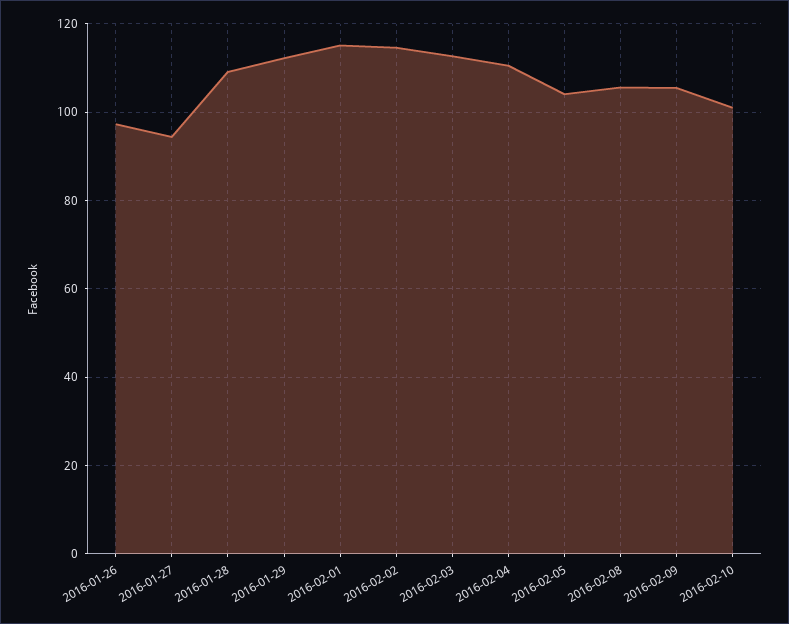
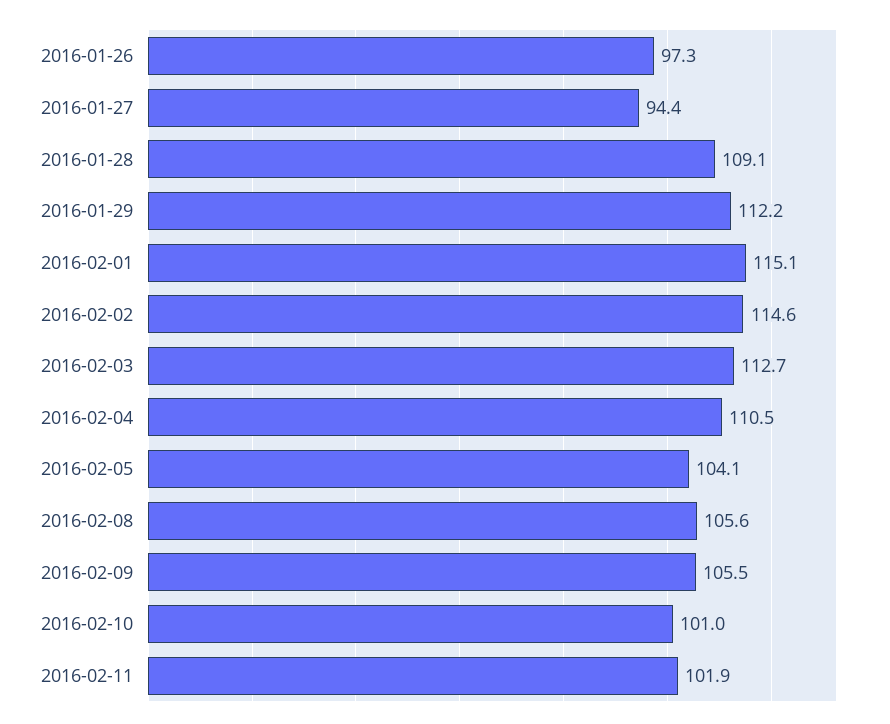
2016-02-11: none -> 101.9

